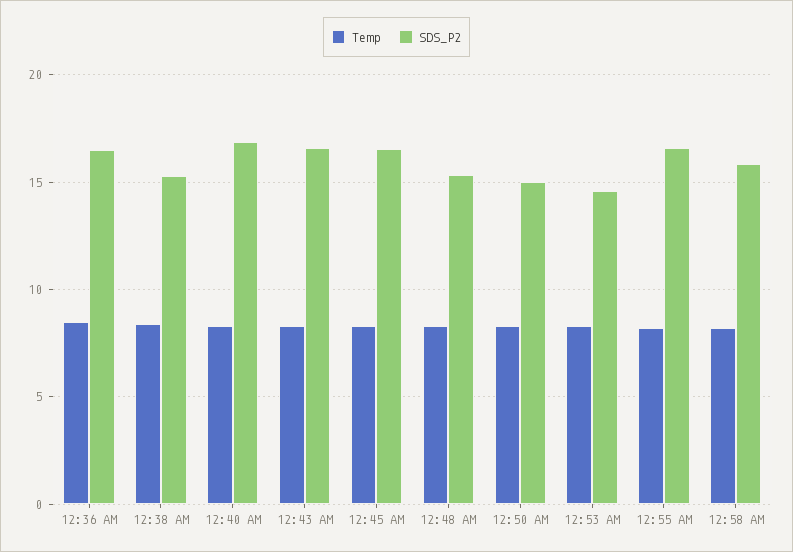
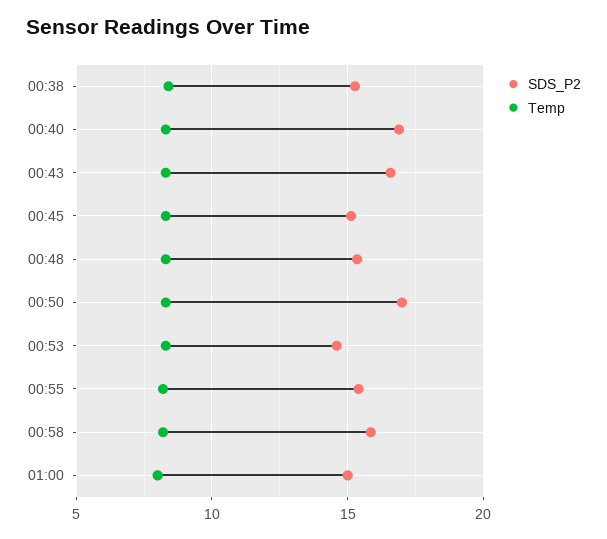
Temp, 12:36 AM: 8.5 -> none
SDS_P2, 12:36 AM: 16.5 -> none
SDS_P2, 12:45 AM: 16.5 -> 15
SDS_P2, 12:50 AM: 15 -> 17
SDS_P2, 12:55 AM: 16.5 -> 15.5
SDS_P2, 01:00: none -> 15
Temp, 01:00: none -> 8

